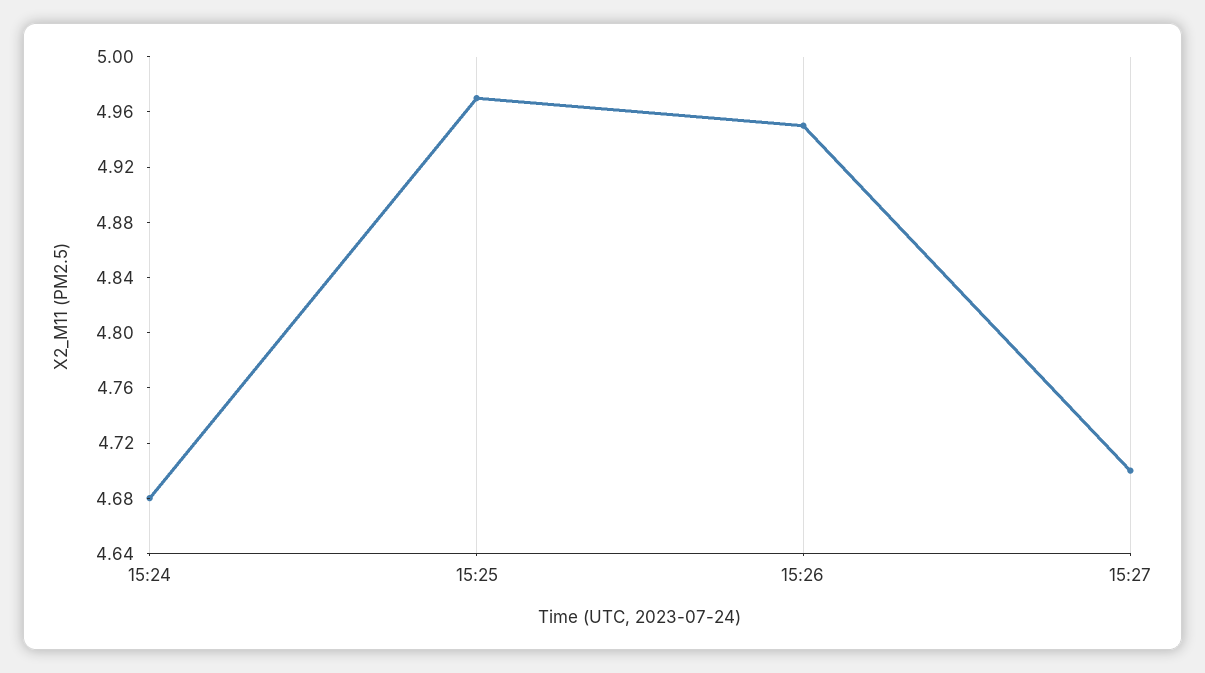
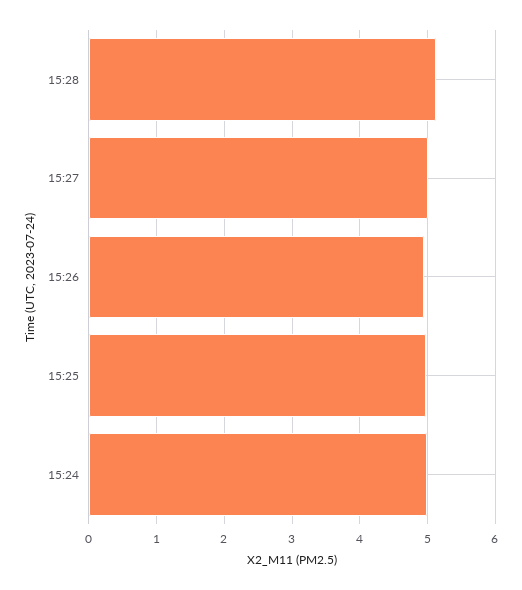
15:24: 4.68 -> 5
15:27: 4.7 -> 5
15:28: none -> 5.1

